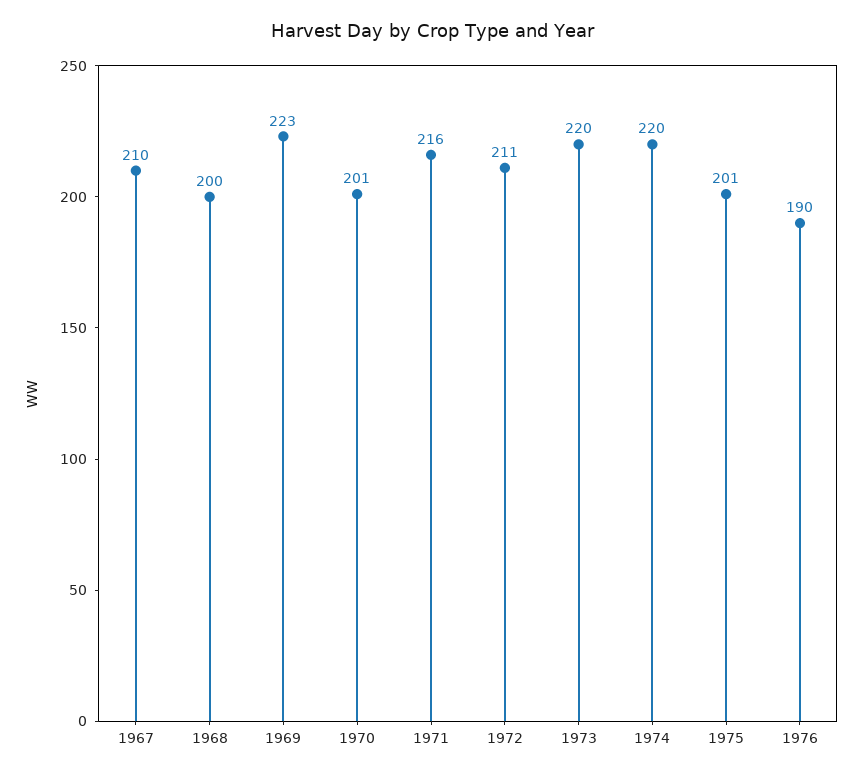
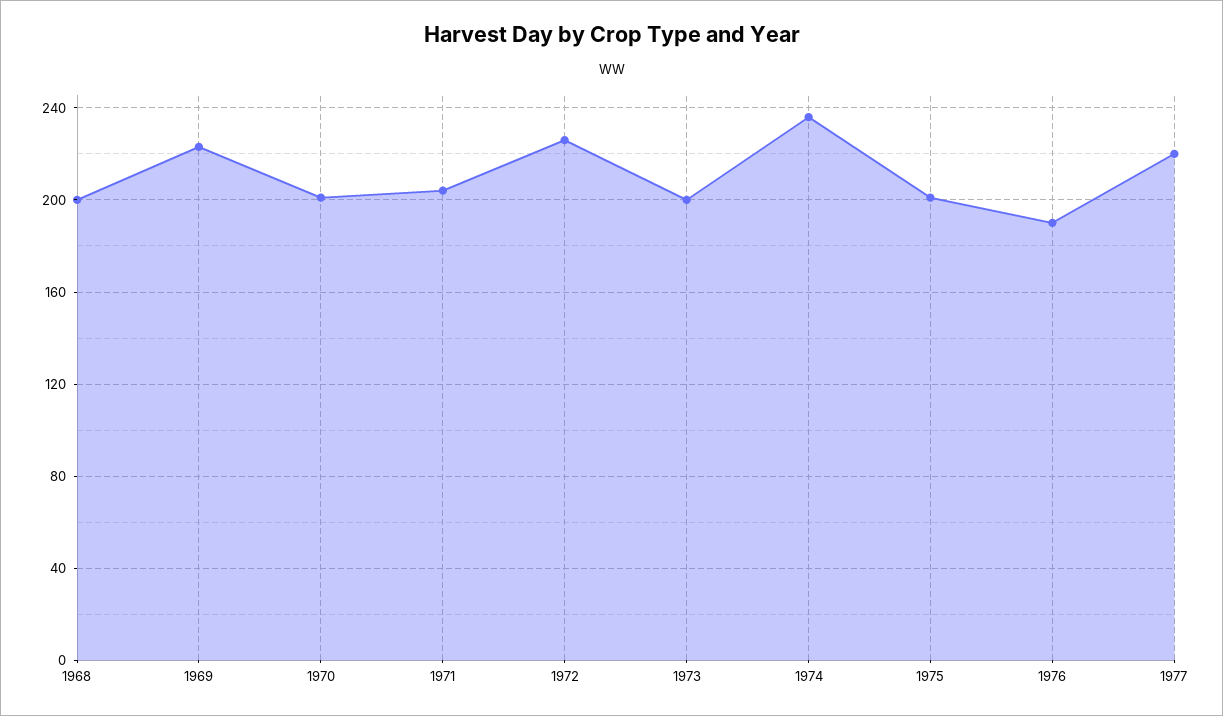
1967: 210 -> none
1971: 216 -> 205
1972: 211 -> 225
1973: 220 -> 200
1974: 220 -> 235
1977: none -> 220

